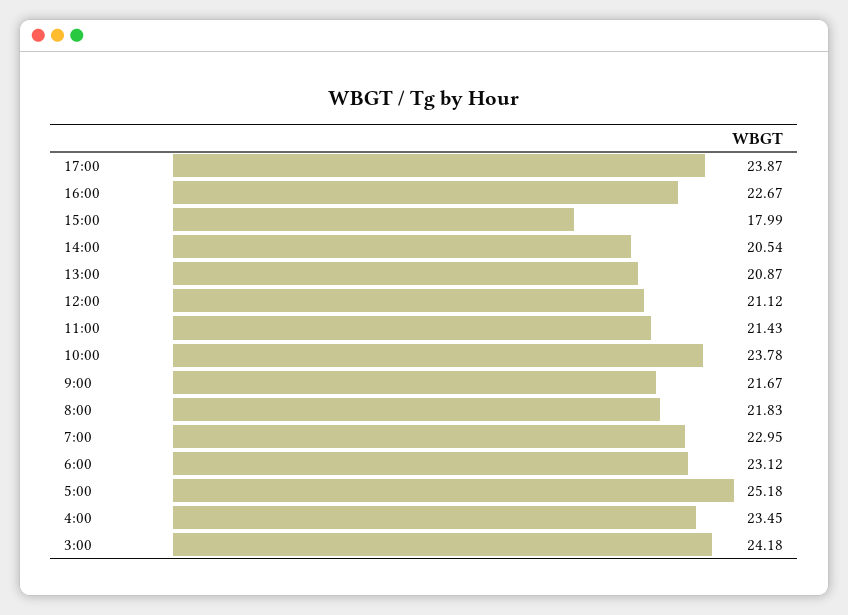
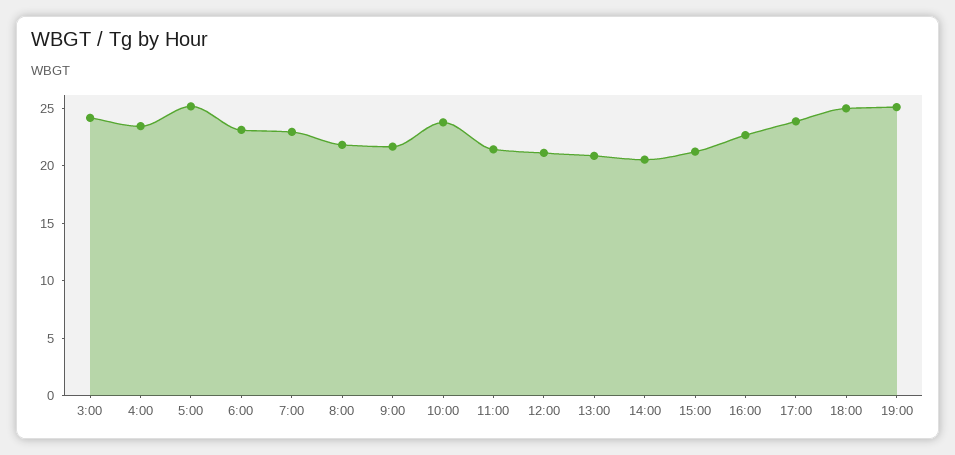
15:00: 17.99 -> 21
18:00: none -> 25
19:00: none -> 25

